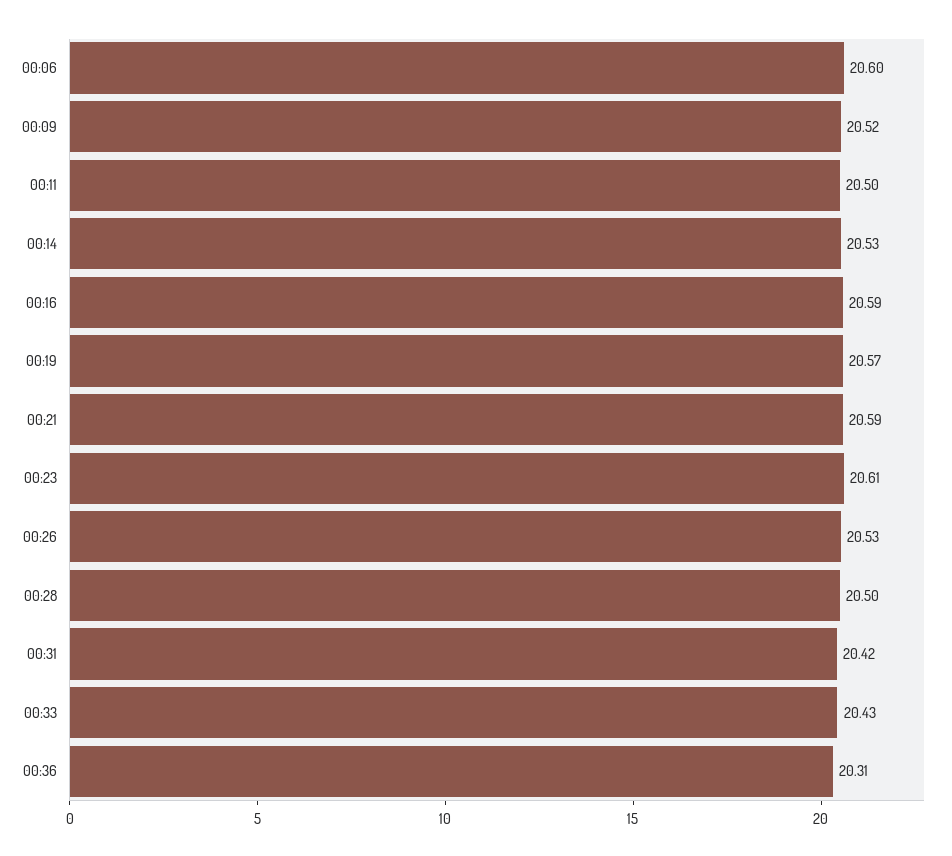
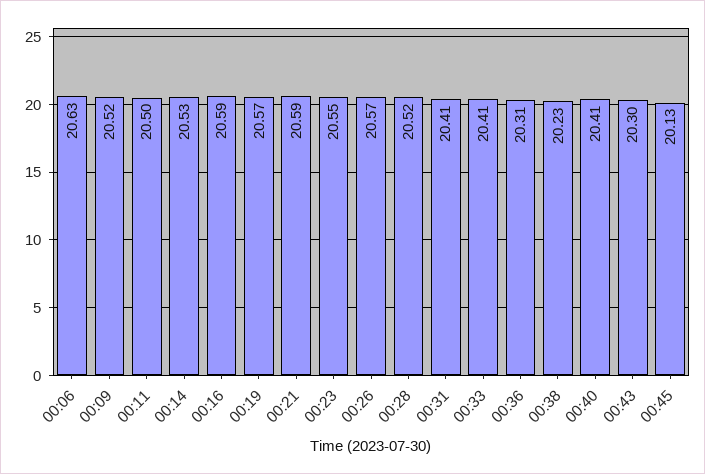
00:06: 20.6 -> 20.63
00:23: 20.61 -> 20.55
00:26: 20.53 -> 20.57
00:28: 20.5 -> 20.52
00:31: 20.42 -> 20.41
00:33: 20.43 -> 20.41
00:38: none -> 20.23
00:40: none -> 20.41
00:43: none -> 20.3
00:45: none -> 20.13

